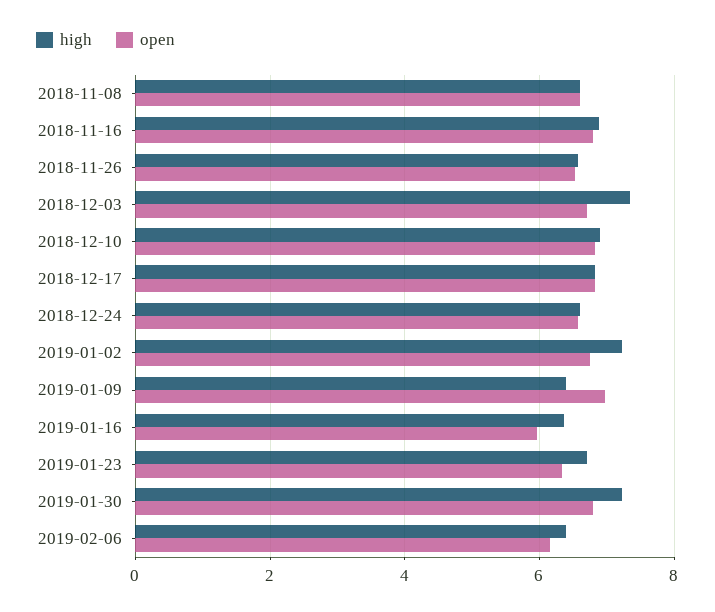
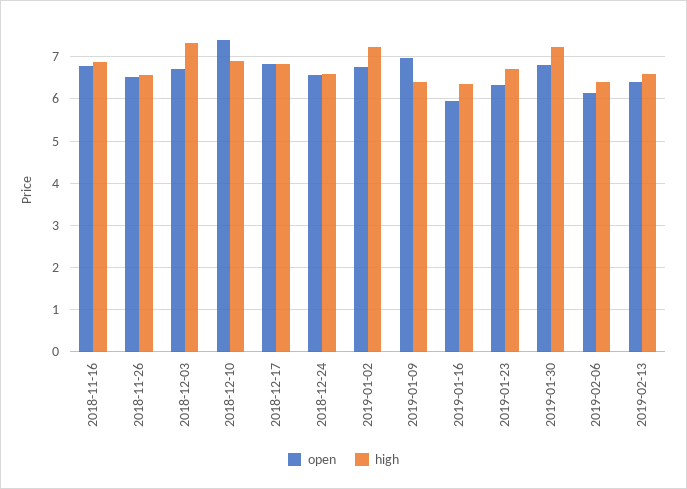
high, 2018-11-08: 6.6 -> none
open, 2018-11-08: 6.6 -> none
open, 2018-12-10: 6.8 -> 7.4
open, 2019-02-13: none -> 6.4
high, 2019-02-13: none -> 6.6

